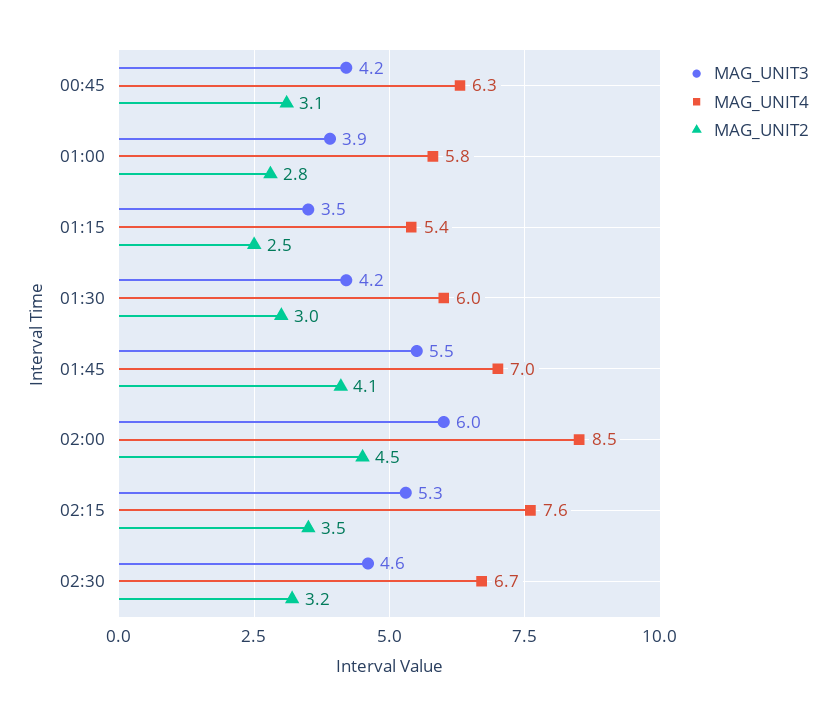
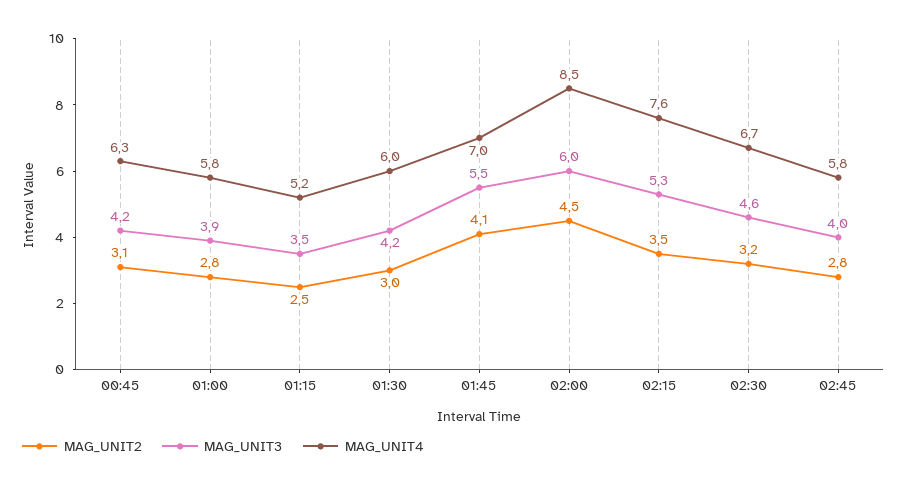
MAG_UNIT4, 01:15: 5.4 -> 5.2
MAG_UNIT2, 02:45: none -> 2.8
MAG_UNIT3, 02:45: none -> 4
MAG_UNIT4, 02:45: none -> 5.8

